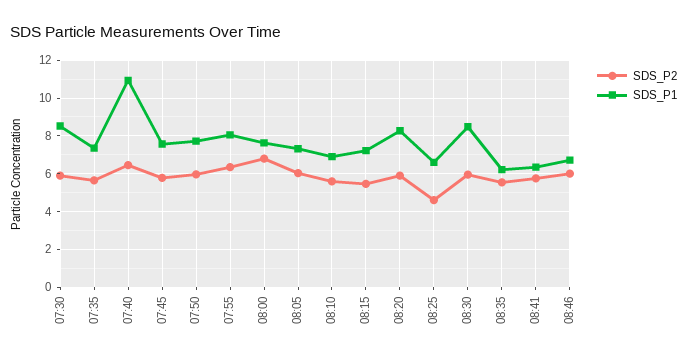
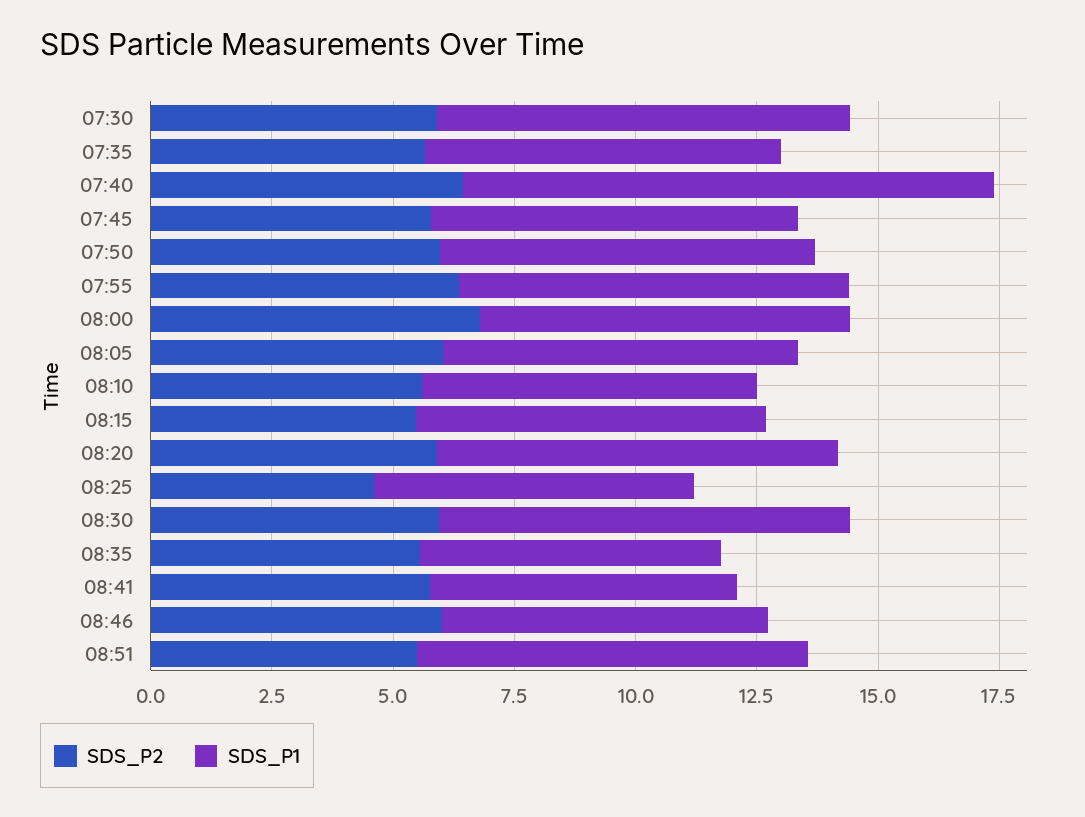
SDS_P2, 08:51: none -> 5.5
SDS_P1, 08:51: none -> 8

